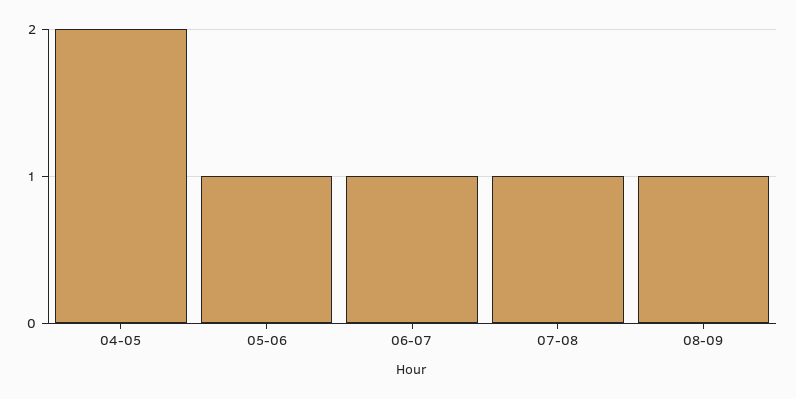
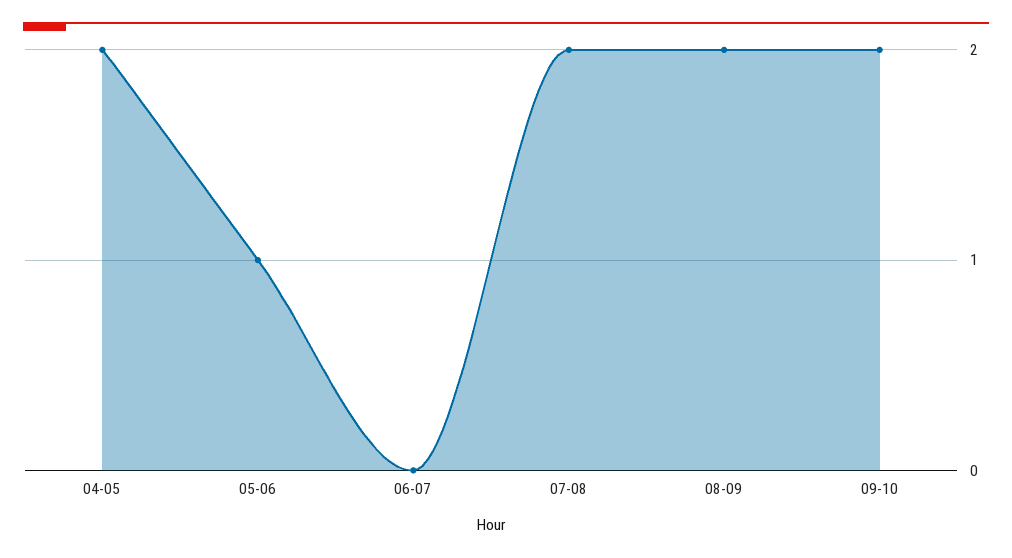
06-07: 1 -> 0
07-08: 1 -> 2
08-09: 1 -> 2
09-10: none -> 2

